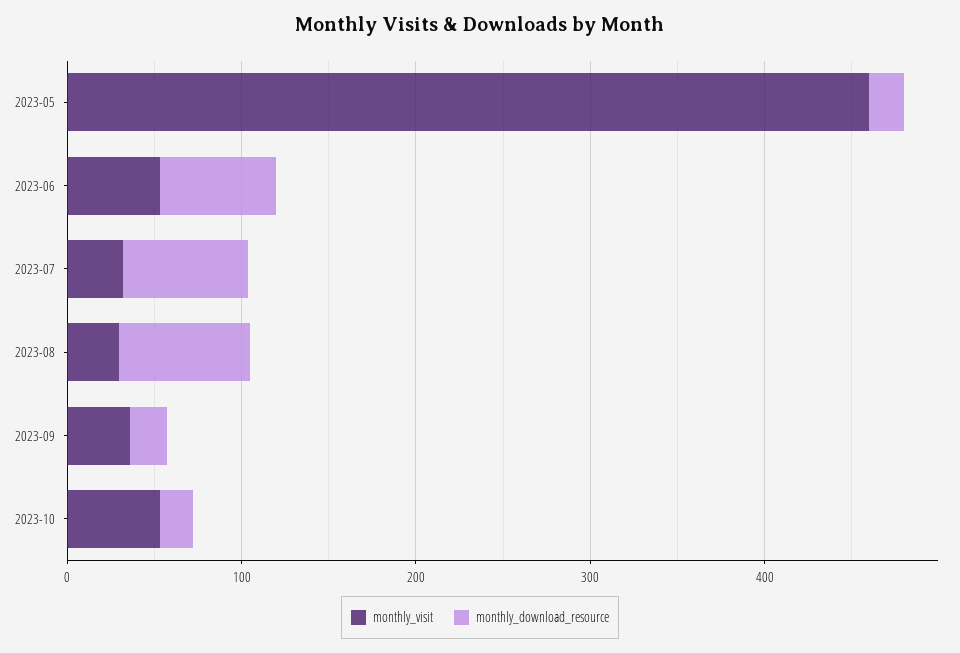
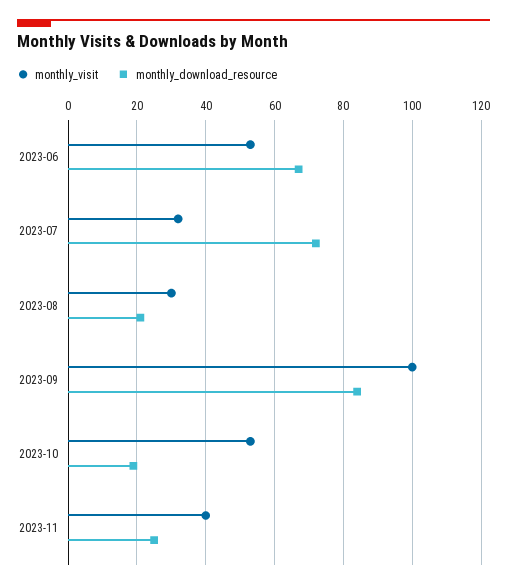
monthly_visit, 2023-05: 460 -> none
monthly_download_resource, 2023-05: 20 -> none
monthly_download_resource, 2023-08: 80 -> 20
monthly_visit, 2023-09: 40 -> 100
monthly_download_resource, 2023-09: 20 -> 85
monthly_visit, 2023-11: none -> 40
monthly_download_resource, 2023-11: none -> 25

